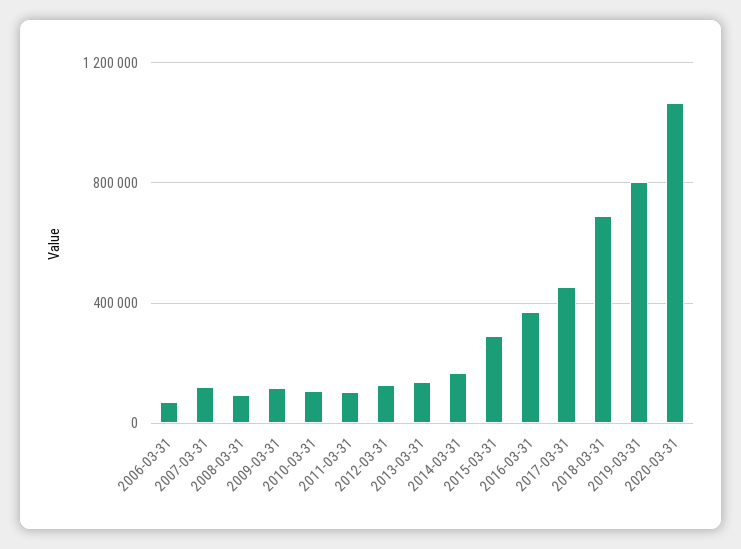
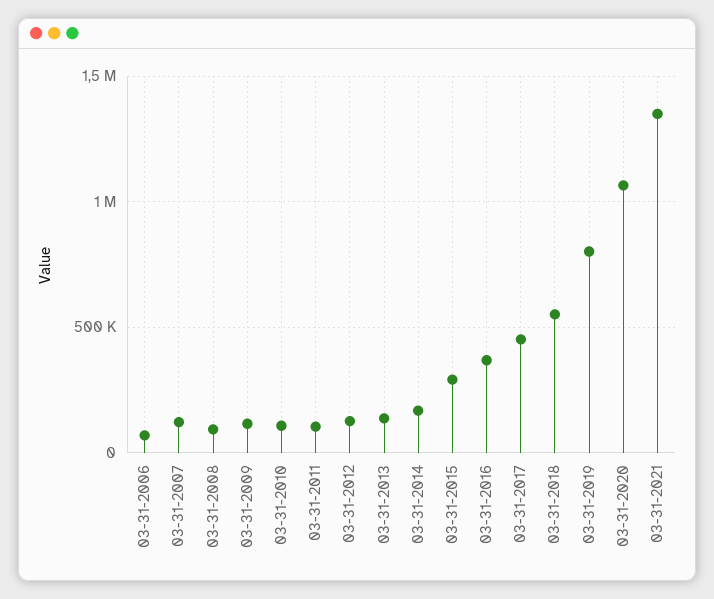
2018-03-31: 700000 -> 550000
03-31-2021: none -> 1350000

